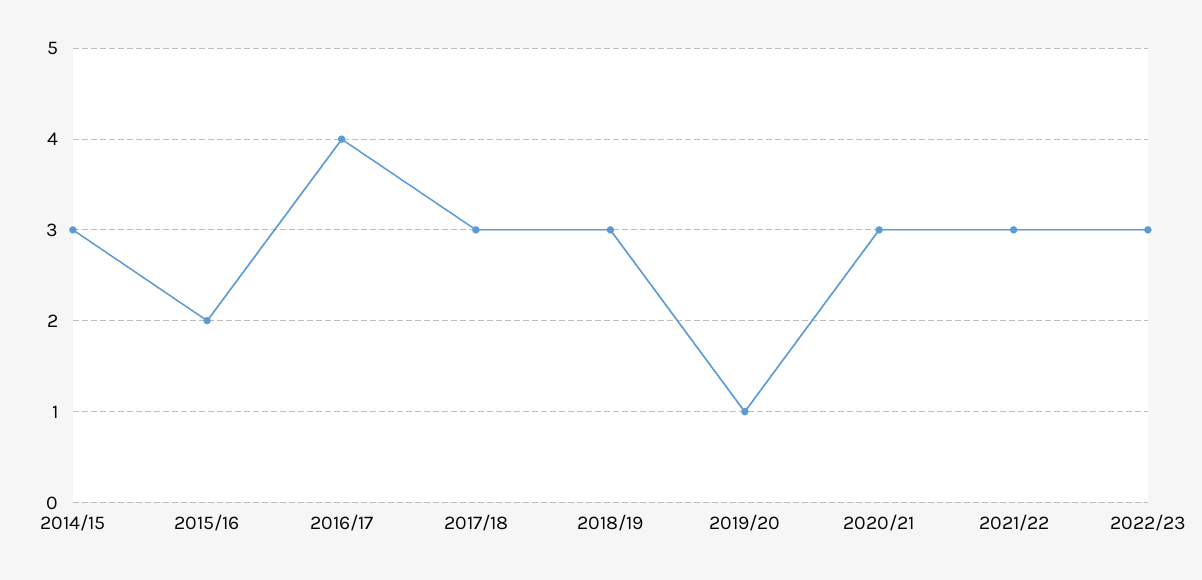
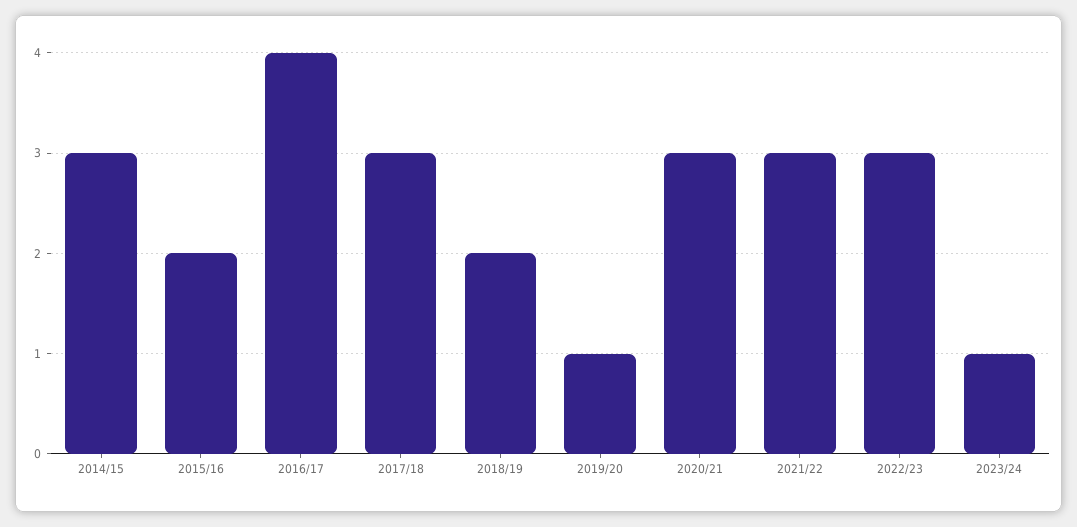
2018/19: 3 -> 2
2023/24: none -> 1

